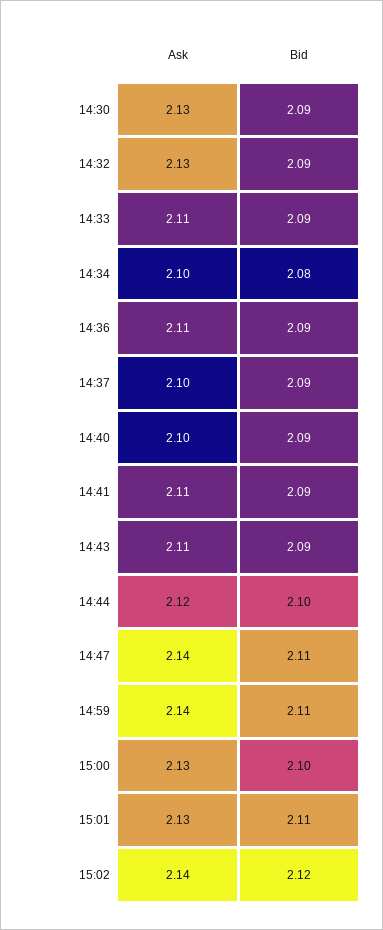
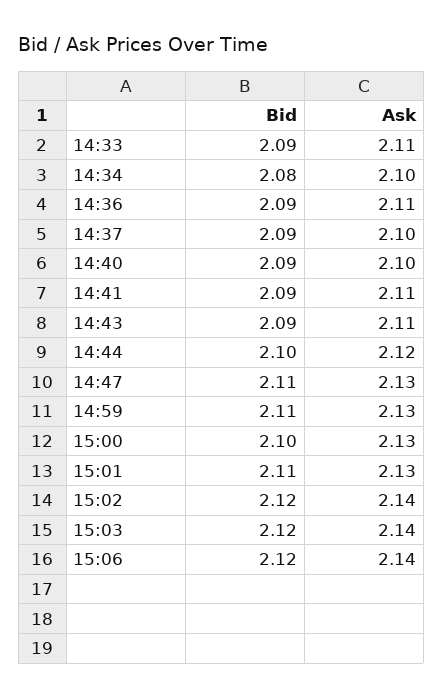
Ask, 14:30: 2.13 -> none
Bid, 14:30: 2.09 -> none
Ask, 14:32: 2.13 -> none
Bid, 14:32: 2.09 -> none
Ask, 14:47: 2.14 -> 2.13
Ask, 14:59: 2.14 -> 2.13
Bid, 15:03: none -> 2.12
Ask, 15:03: none -> 2.14
Bid, 15:06: none -> 2.12
Ask, 15:06: none -> 2.14

